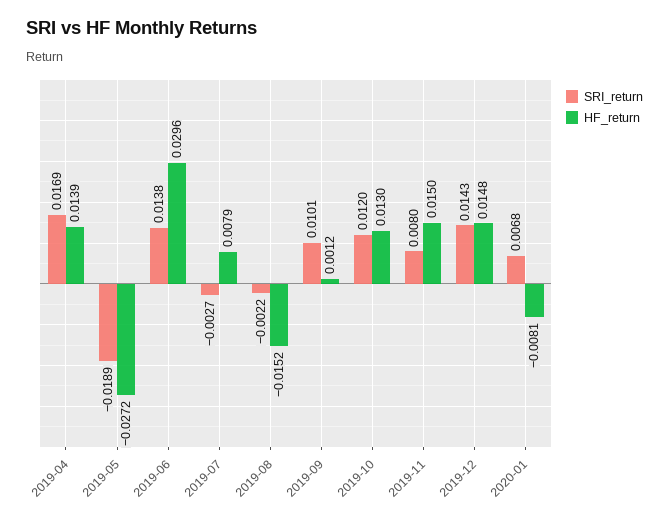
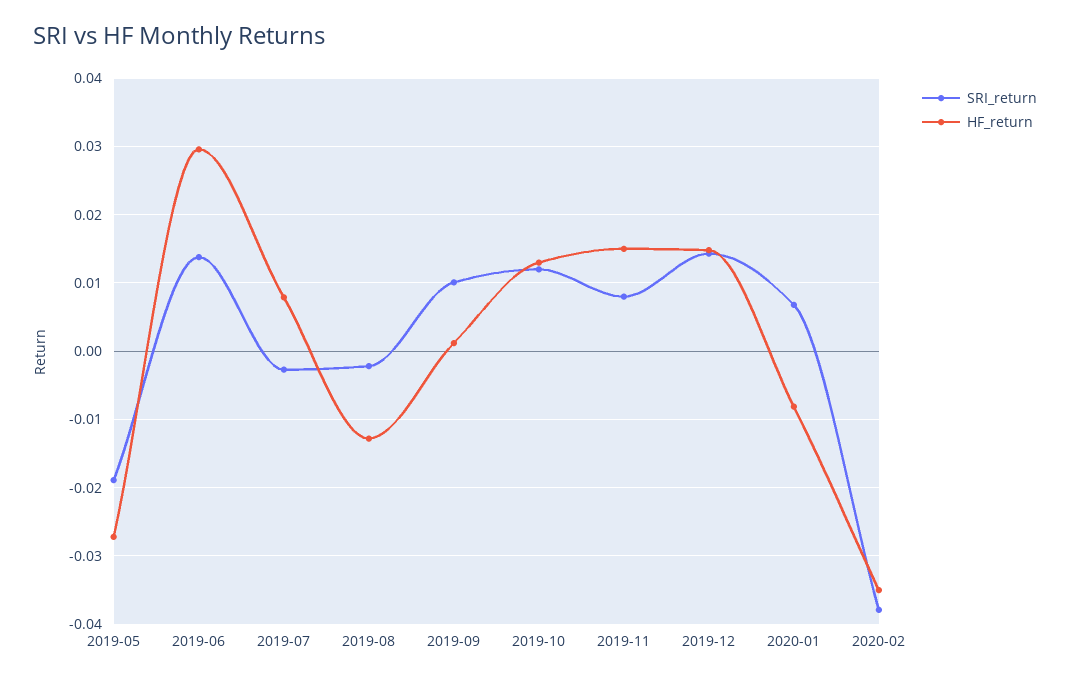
SRI_return, 2019-04: 0.0169 -> none
HF_return, 2019-04: 0.0139 -> none
HF_return, 2019-08: -0.0152 -> -0.013
SRI_return, 2020-02: none -> -0.038
HF_return, 2020-02: none -> -0.035

